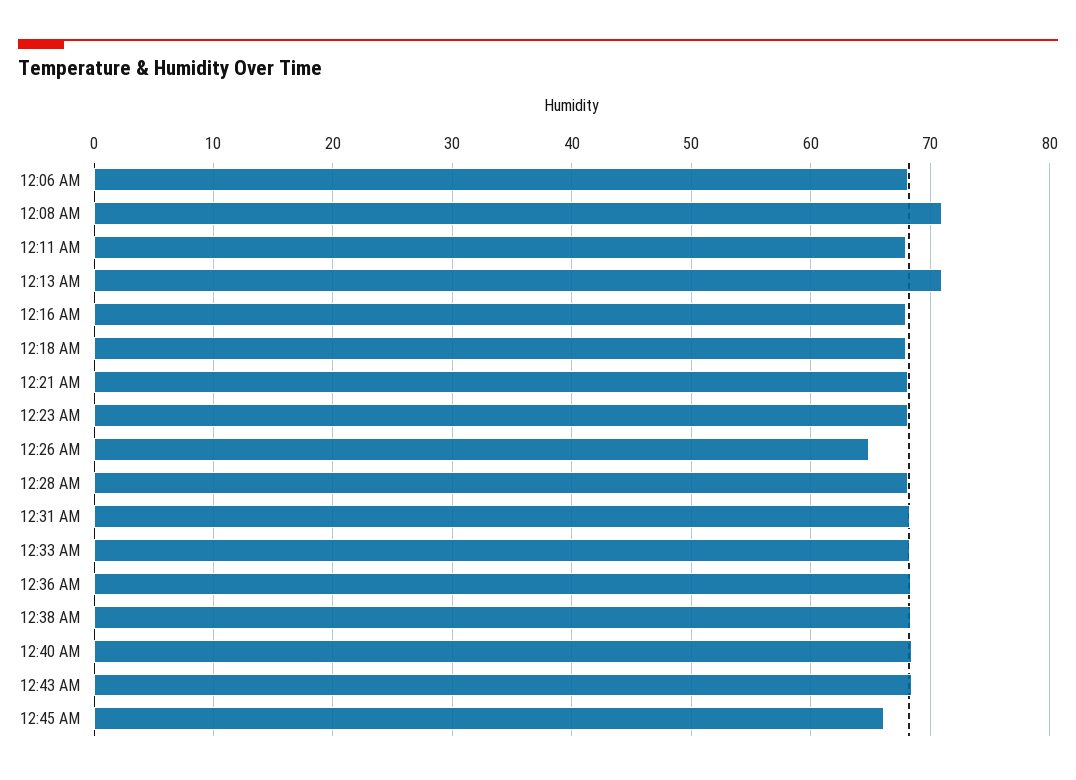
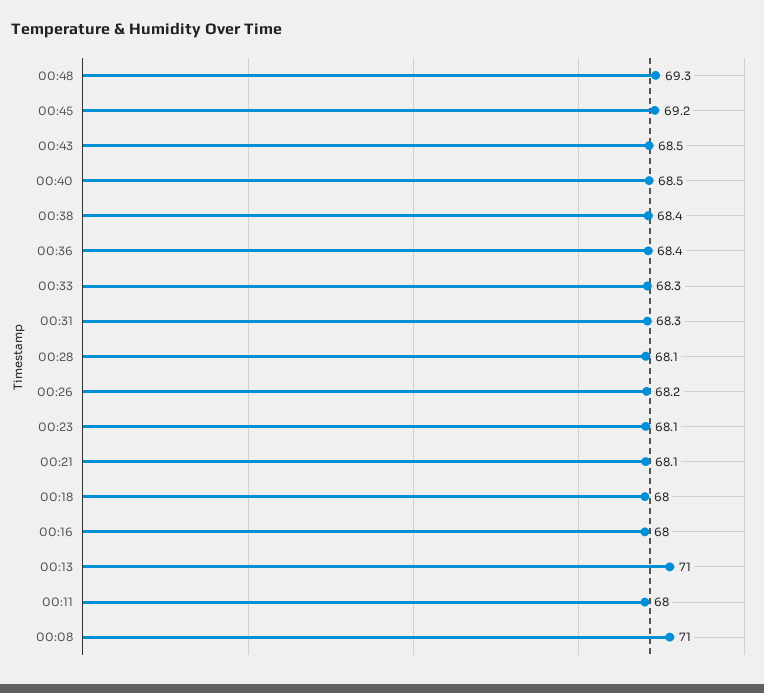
12:06 AM: 68 -> none
12:26 AM: 65 -> 68.2
12:45 AM: 66 -> 69.2
00:48: none -> 69.3

